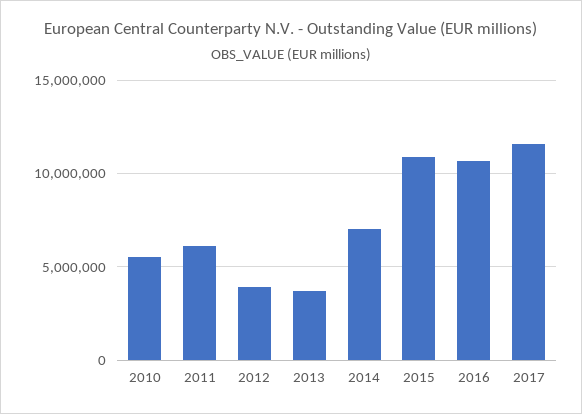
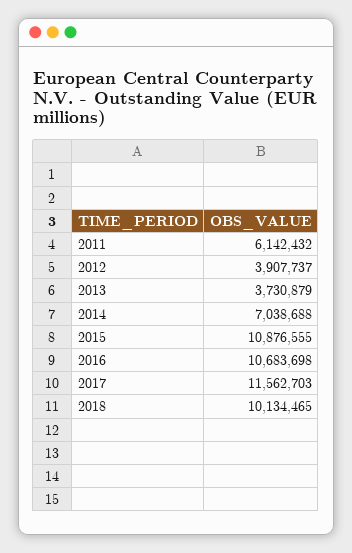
2010: 5500000 -> none
2018: none -> 10134465

